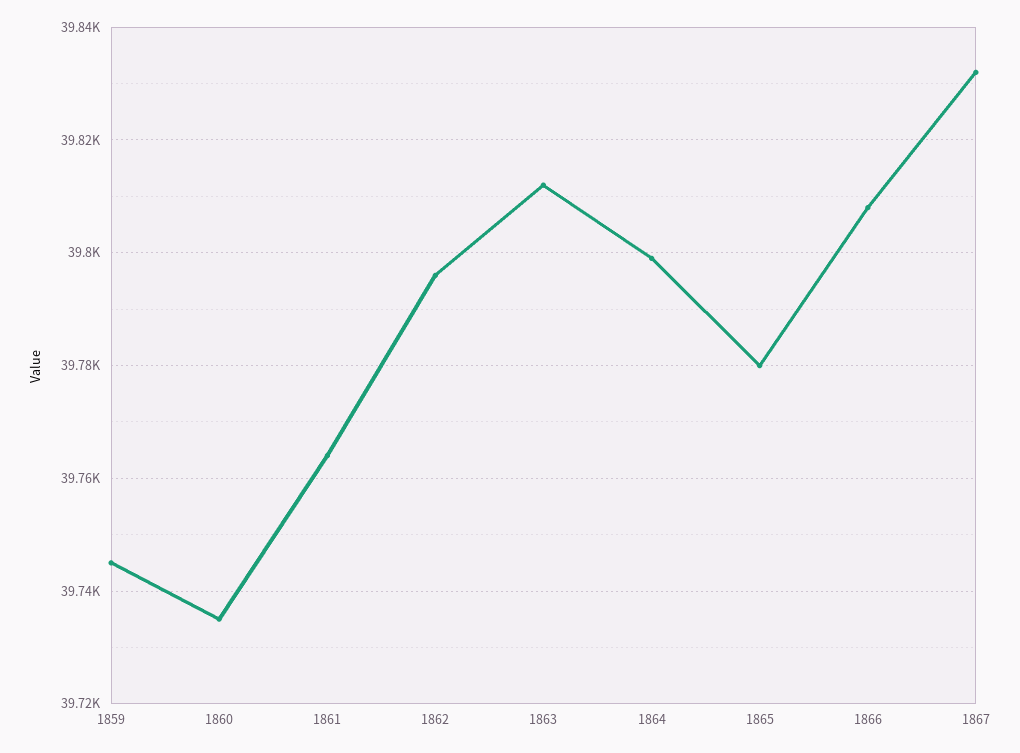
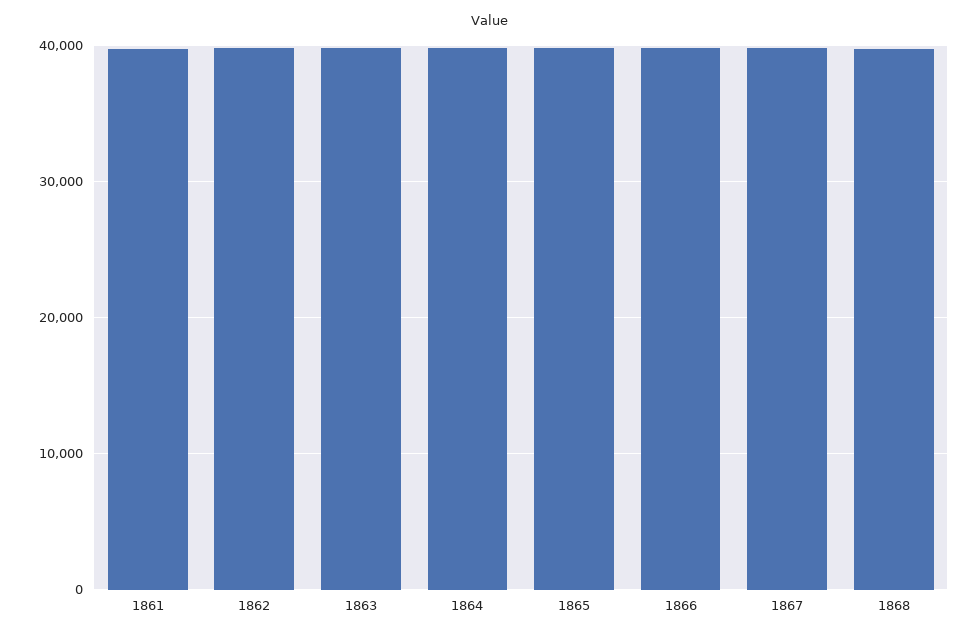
1859: 39745 -> none
1860: 39735 -> none
1868: none -> 40000

